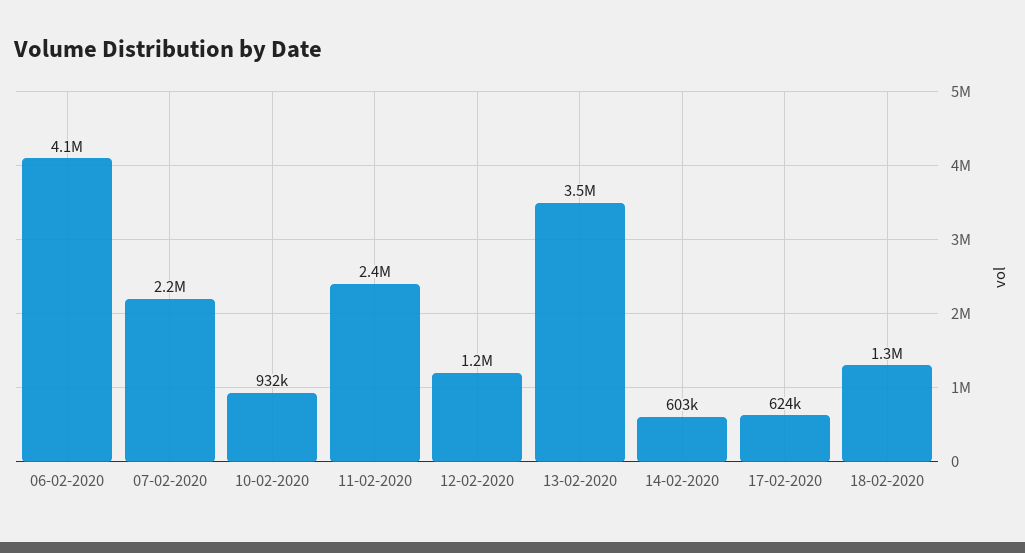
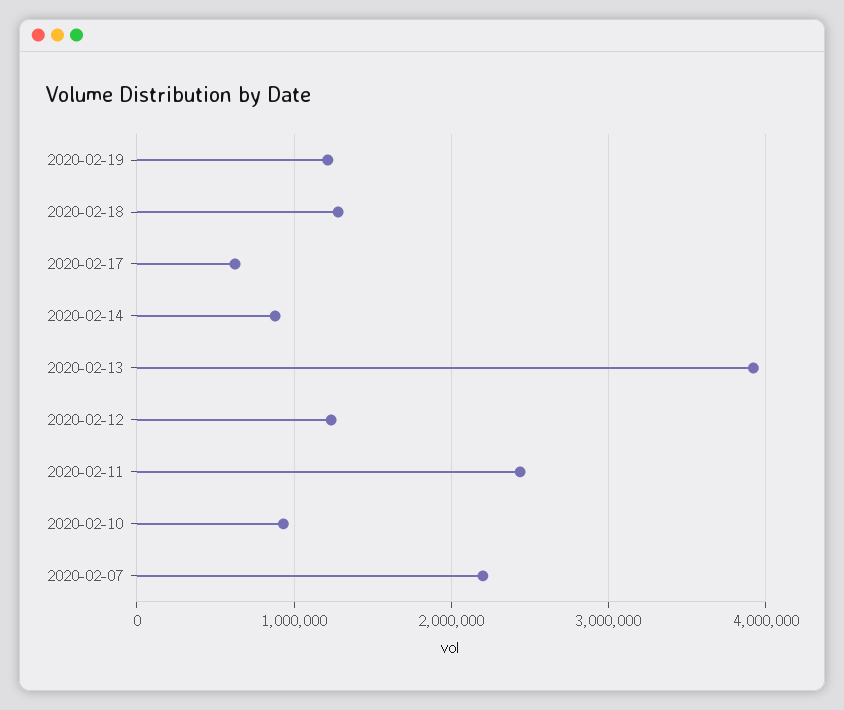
06-02-2020: 4100000 -> none
13-02-2020: 3500000 -> 3900000
14-02-2020: 603000 -> 900000
2020-02-19: none -> 1200000

